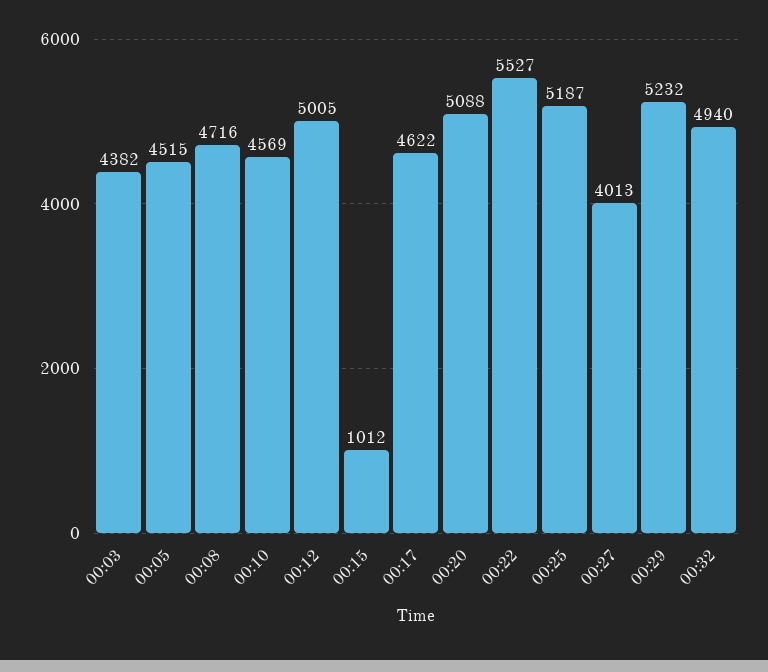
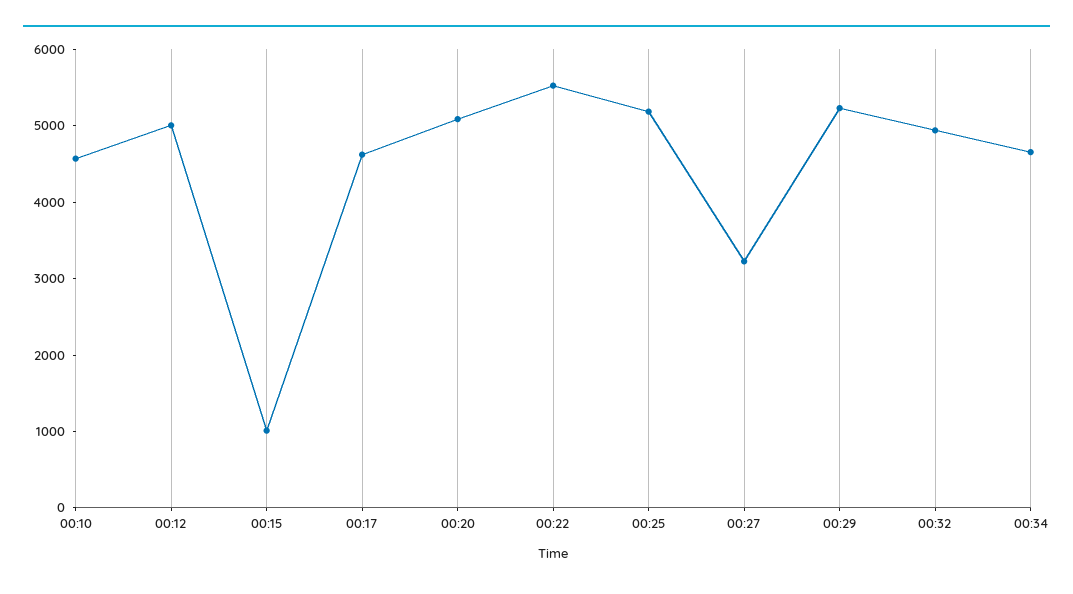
00:03: 4382 -> none
00:05: 4515 -> none
00:08: 4716 -> none
00:27: 4013 -> 3200
00:34: none -> 4600

